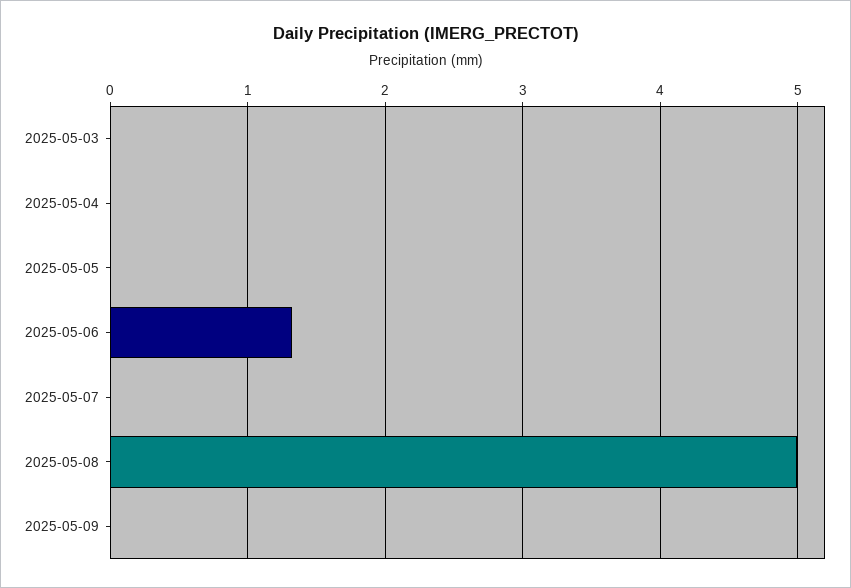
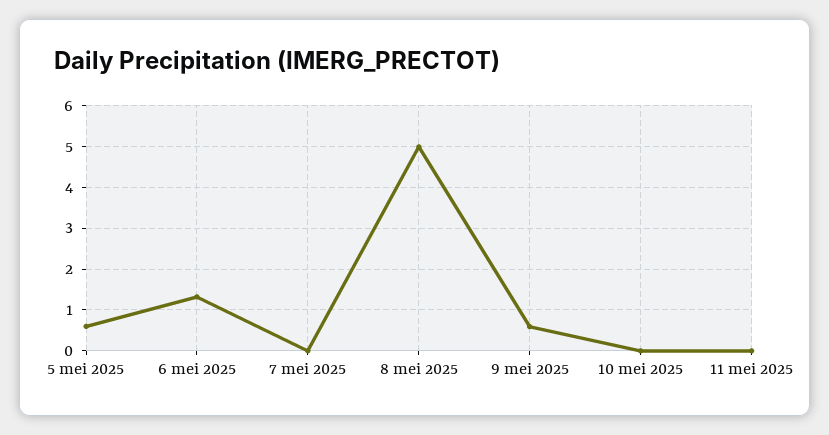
2025-05-03: 0 -> none
2025-05-04: 0 -> none
2025-05-05: 0 -> 0.6
2025-05-09: 0 -> 0.6
10 mei 2025: none -> 0
11 mei 2025: none -> 0

